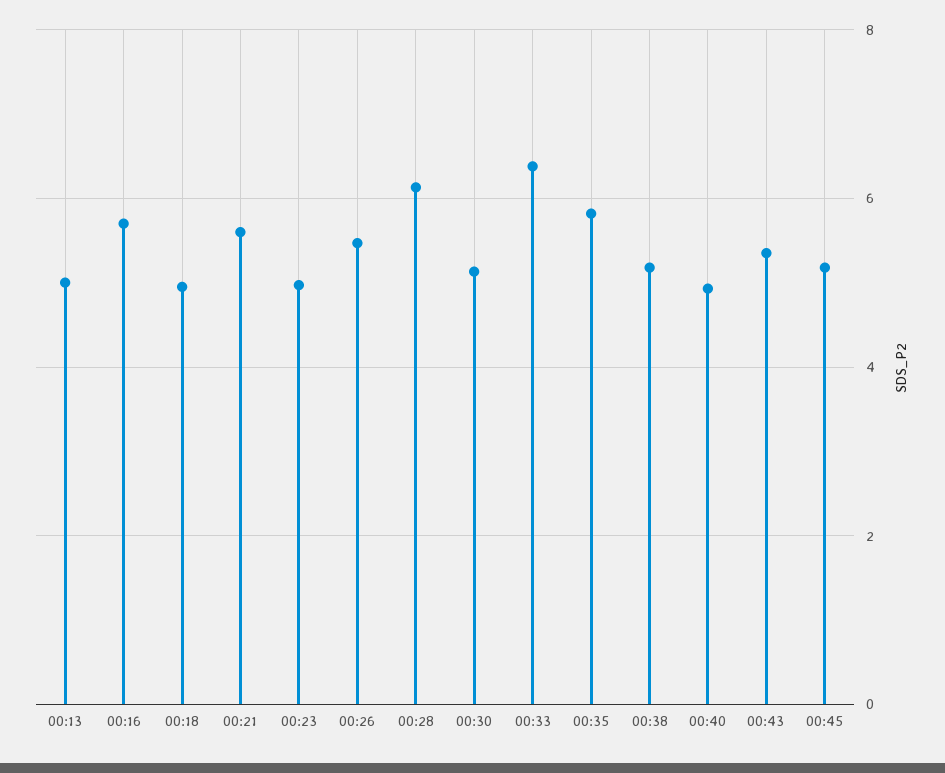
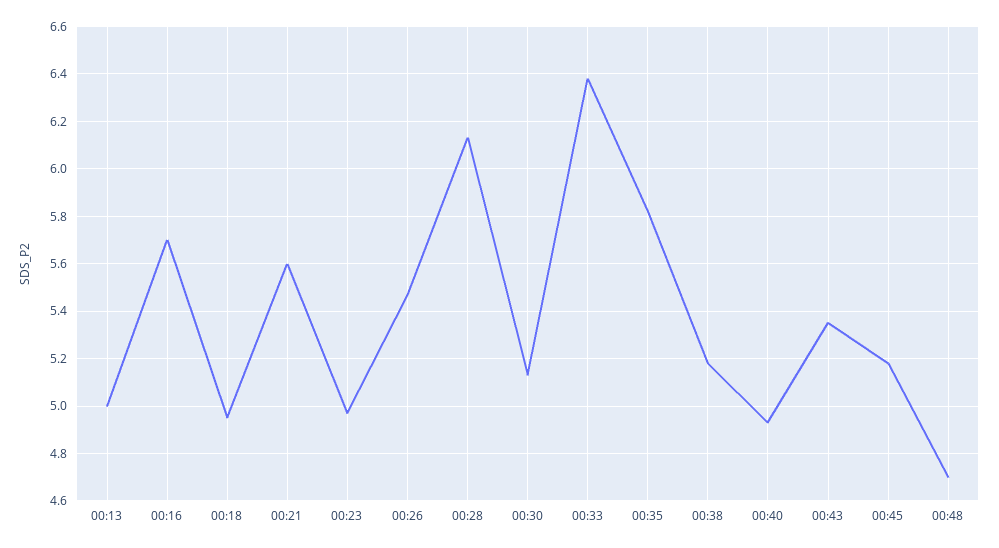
00:48: none -> 4.7

